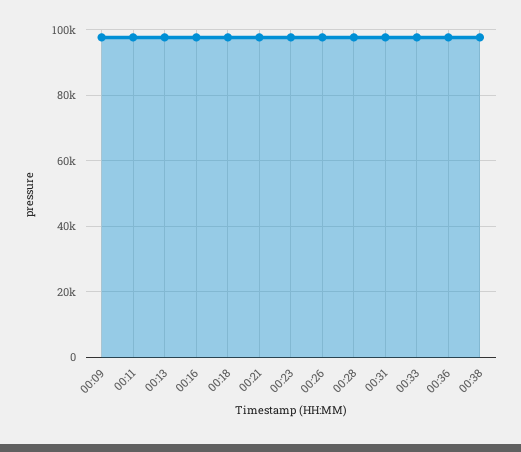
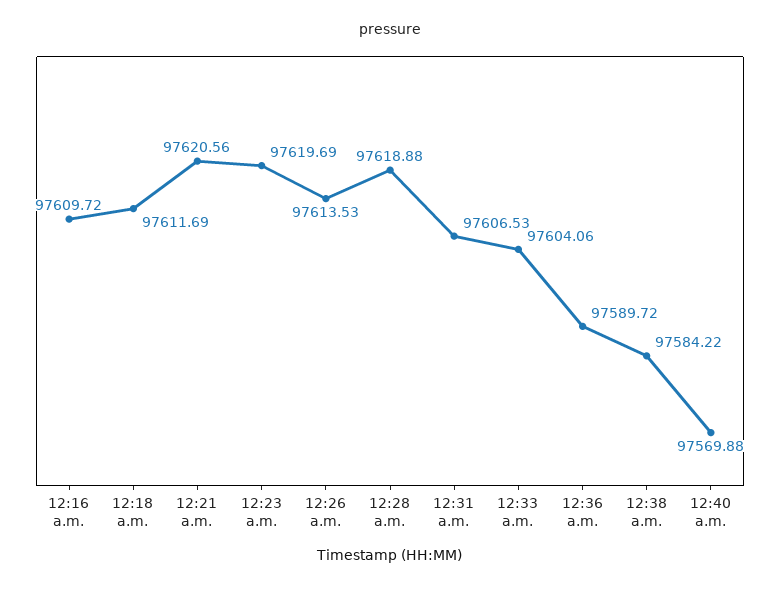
00:09: 98000 -> none
00:11: 98000 -> none
00:13: 98000 -> none
12:40 a.m.: none -> 97569.88

